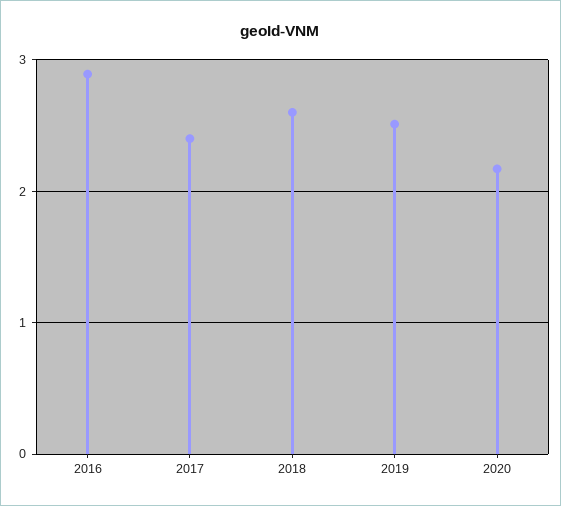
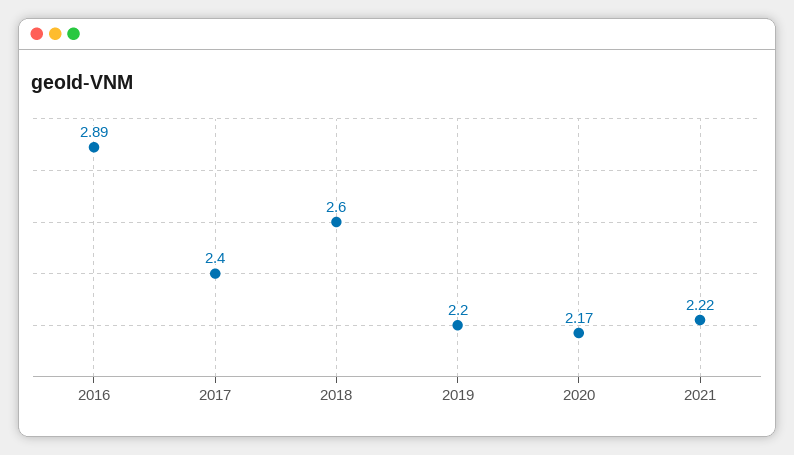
2019: 2.5 -> 2.2
2021: none -> 2.22

